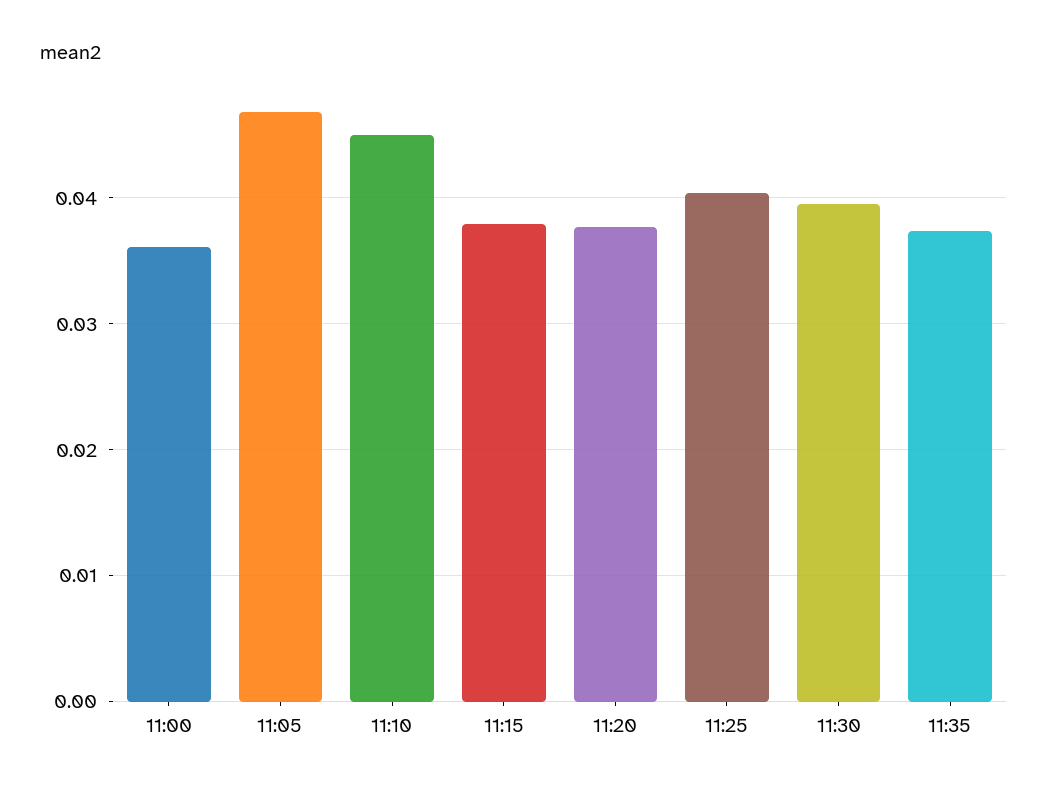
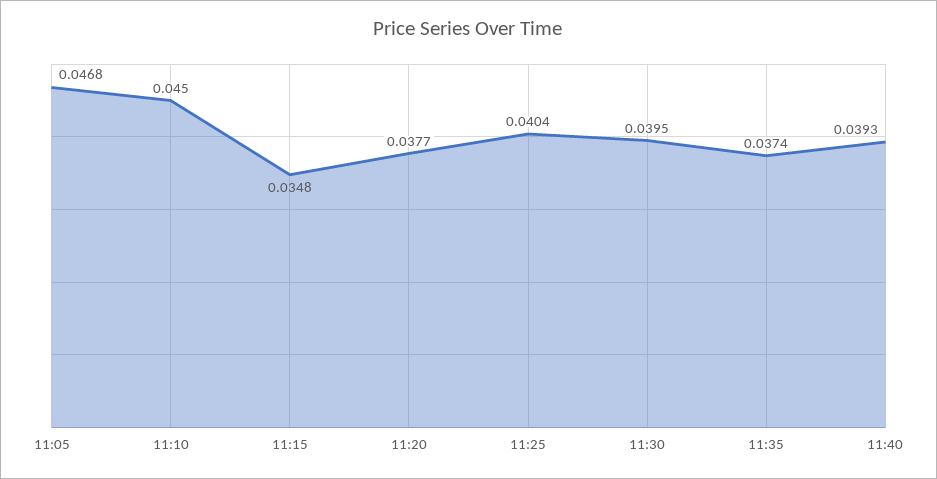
11:00: 0.036 -> none
11:15: 0.038 -> 0.0348
11:40: none -> 0.0393

